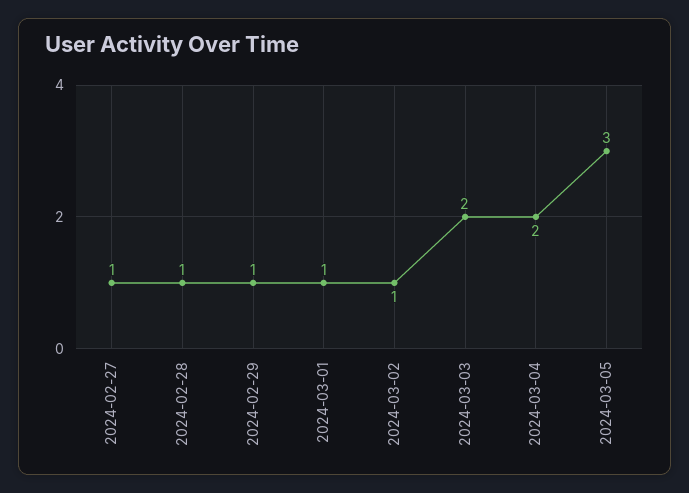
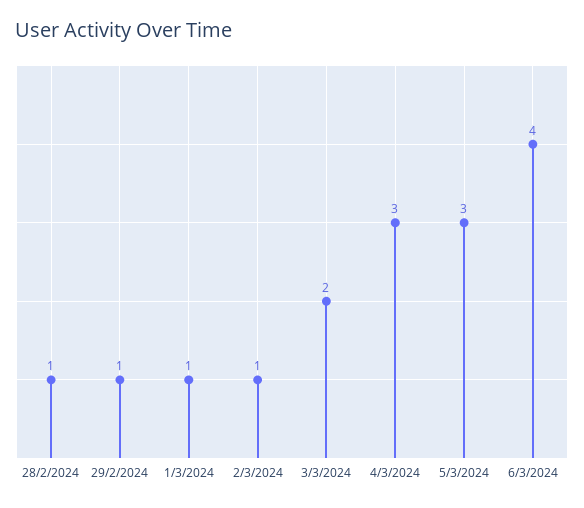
2024-02-27: 1 -> none
2024-03-04: 2 -> 3
6/3/2024: none -> 4

